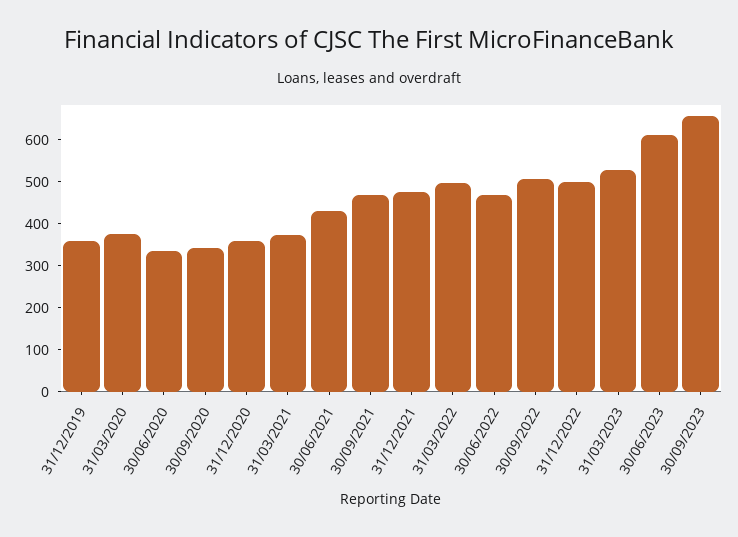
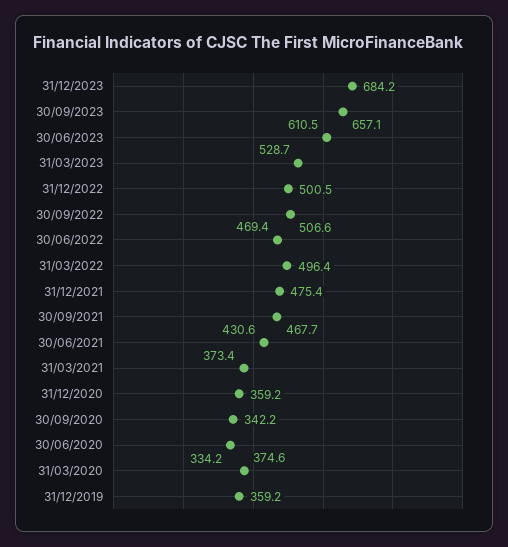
31/12/2023: none -> 684.2

